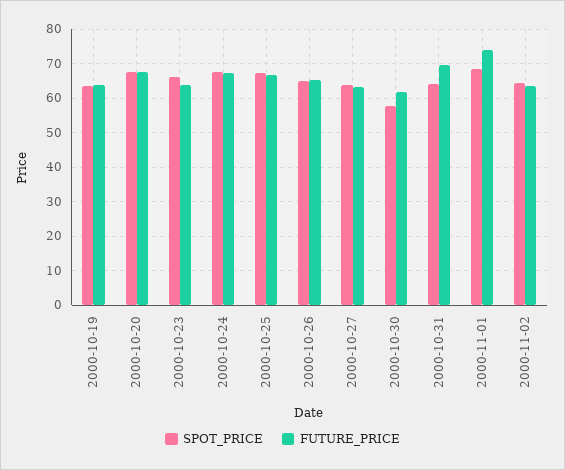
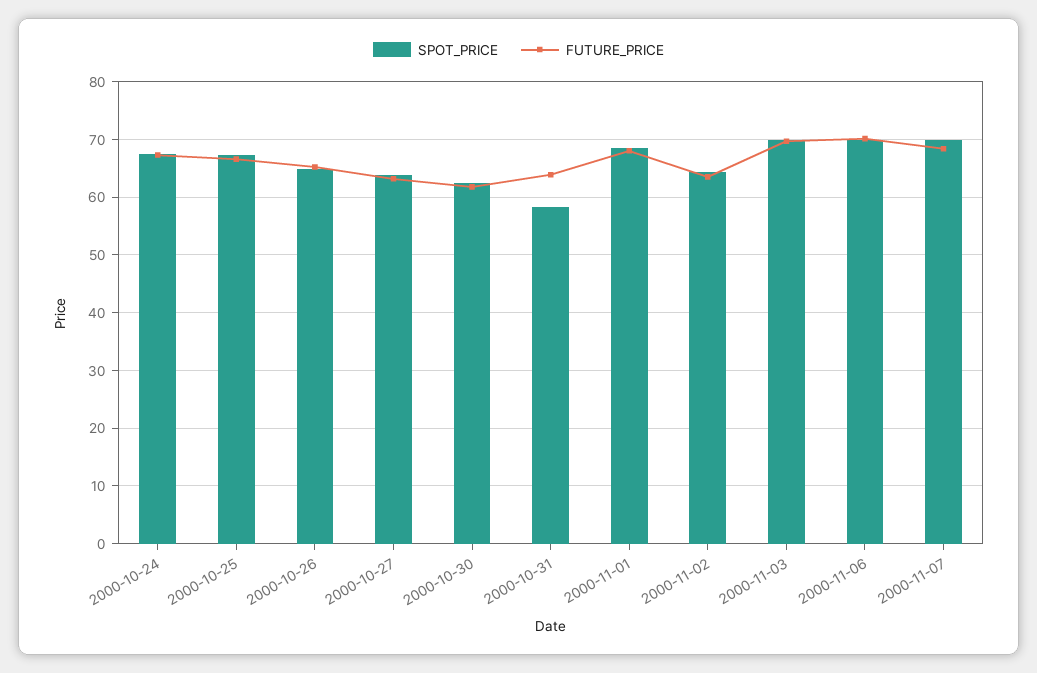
SPOT_PRICE, 2000-10-19: 64 -> none
FUTURE_PRICE, 2000-10-19: 64 -> none
SPOT_PRICE, 2000-10-20: 68 -> none
FUTURE_PRICE, 2000-10-20: 68 -> none
SPOT_PRICE, 2000-10-23: 66 -> none
FUTURE_PRICE, 2000-10-23: 64 -> none
SPOT_PRICE, 2000-10-30: 58 -> 62
SPOT_PRICE, 2000-10-31: 64 -> 58
FUTURE_PRICE, 2000-10-31: 70 -> 64
FUTURE_PRICE, 2000-11-01: 74 -> 68
SPOT_PRICE, 2000-11-03: none -> 70
FUTURE_PRICE, 2000-11-03: none -> 70
SPOT_PRICE, 2000-11-06: none -> 70
FUTURE_PRICE, 2000-11-06: none -> 70
SPOT_PRICE, 2000-11-07: none -> 70
FUTURE_PRICE, 2000-11-07: none -> 68

